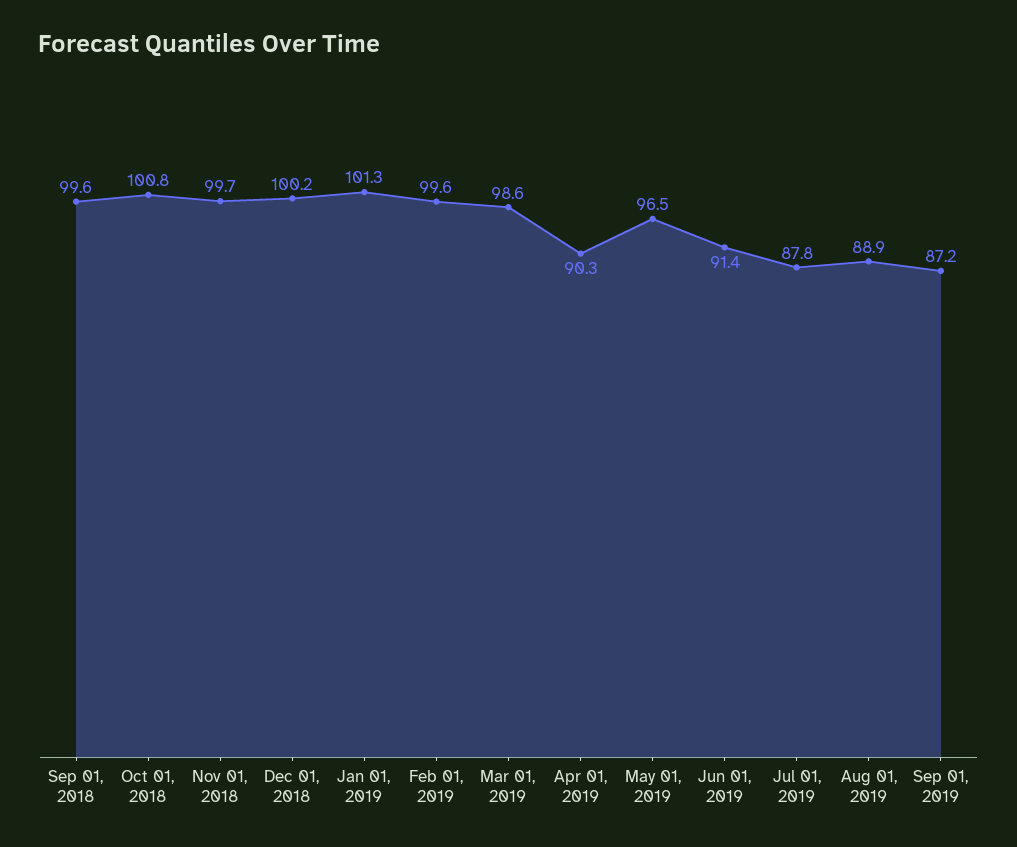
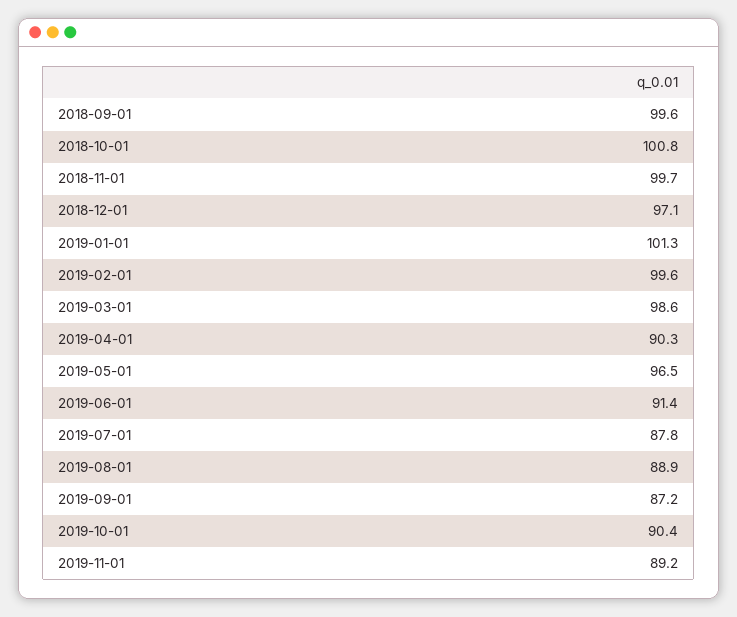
Dec 01, 2018: 100.2 -> 97.1
2019-10-01: none -> 90.4
2019-11-01: none -> 89.2

